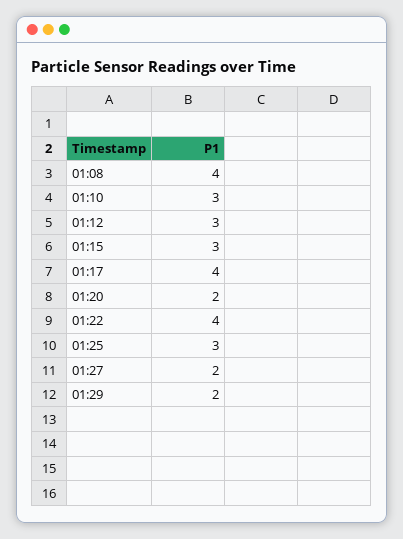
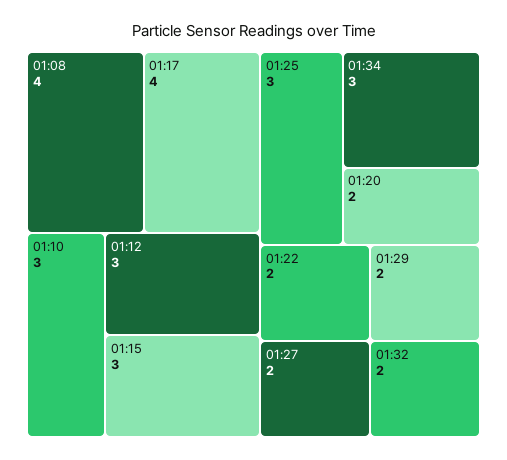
01:22: 4 -> 2
01:34: none -> 3
01:32: none -> 2

